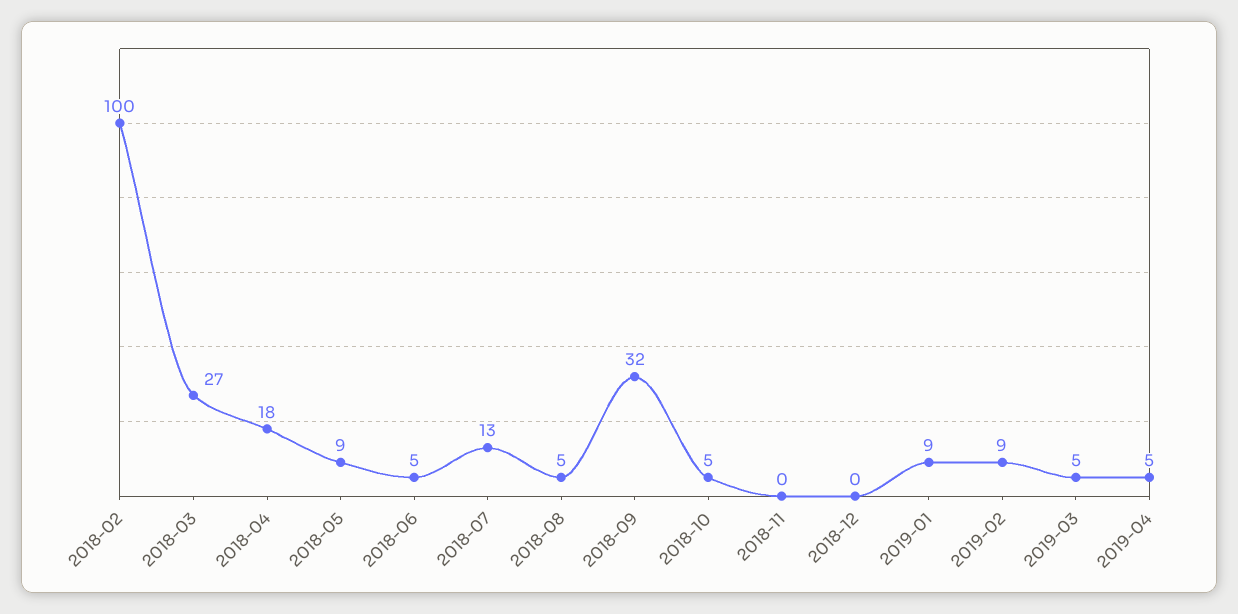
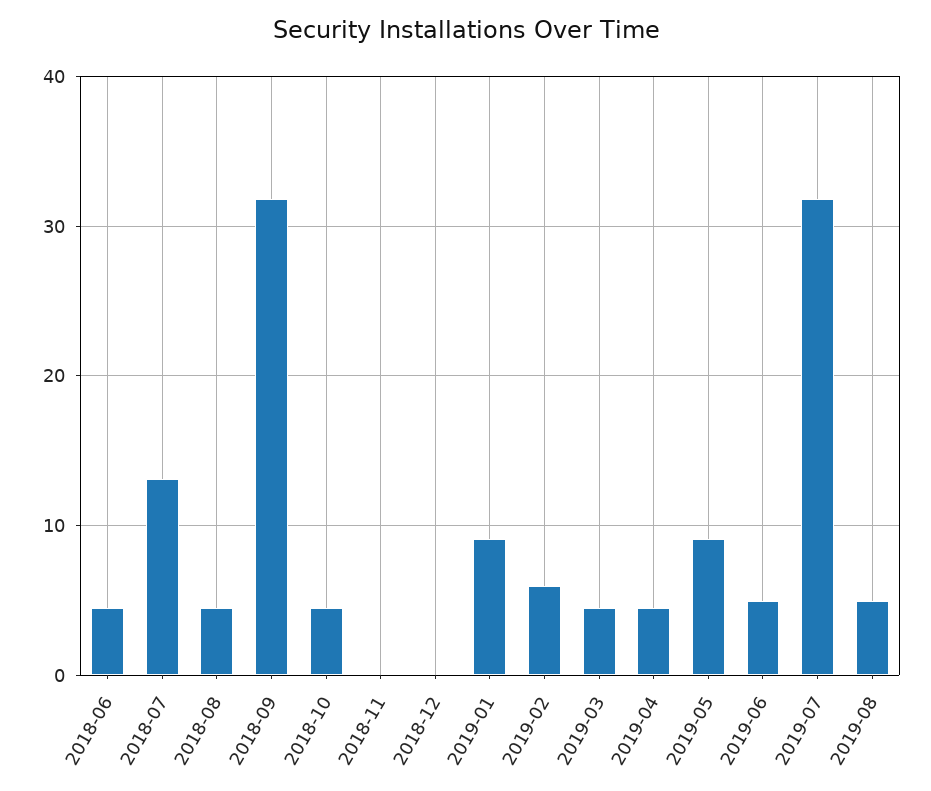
2018-02: 100 -> none
2018-03: 27 -> none
2018-04: 18 -> none
2018-05: 9 -> none
2019-02: 9 -> 6
2019-05: none -> 9
2019-06: none -> 5
2019-07: none -> 32
2019-08: none -> 5

